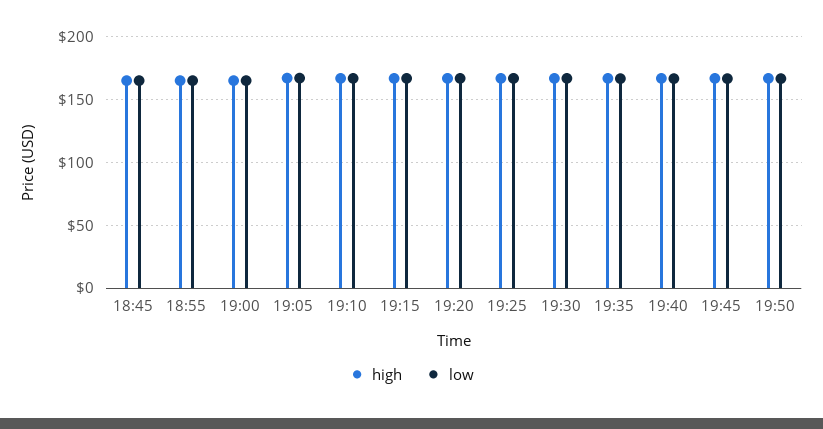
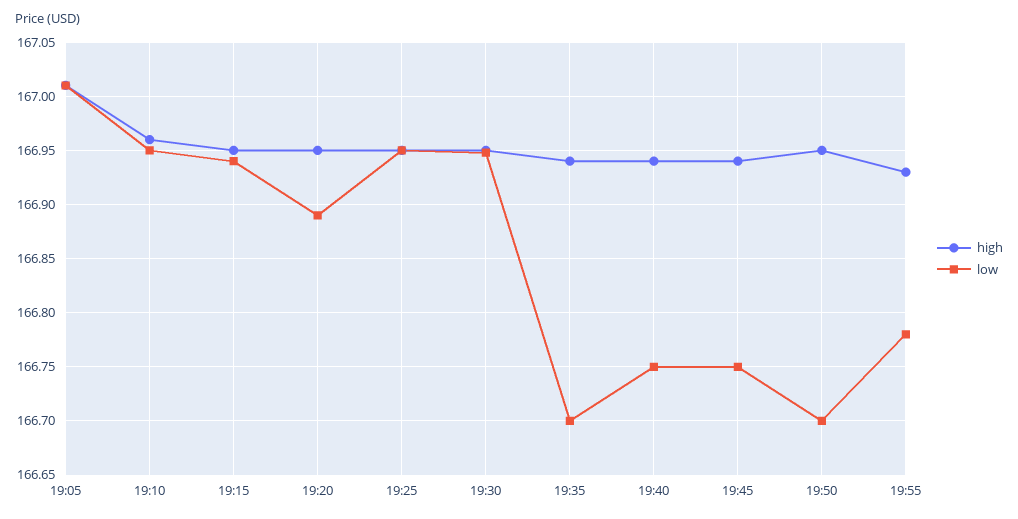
high, 18:45: 165 -> none
low, 18:45: 165 -> none
high, 18:55: 165 -> none
low, 18:55: 165 -> none
high, 19:00: 165 -> none
low, 19:00: 165 -> none
high, 19:55: none -> 166.93
low, 19:55: none -> 166.78

